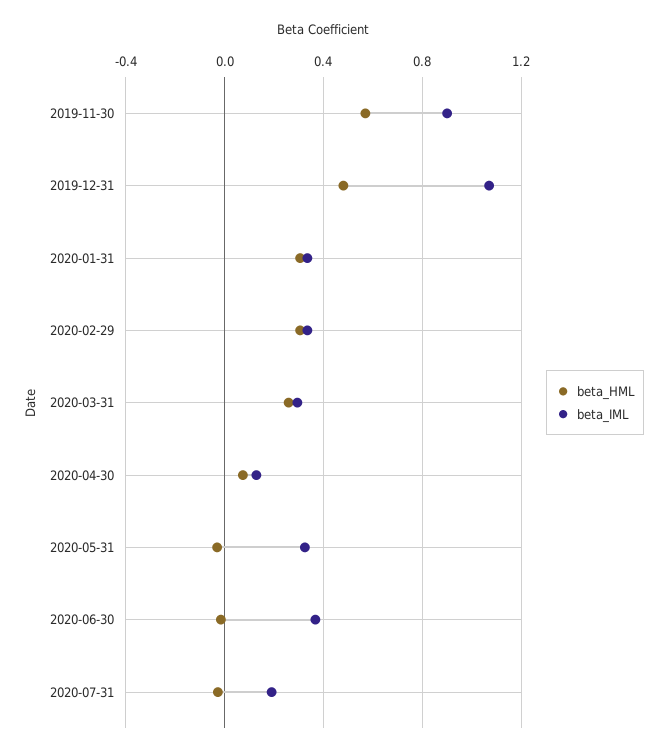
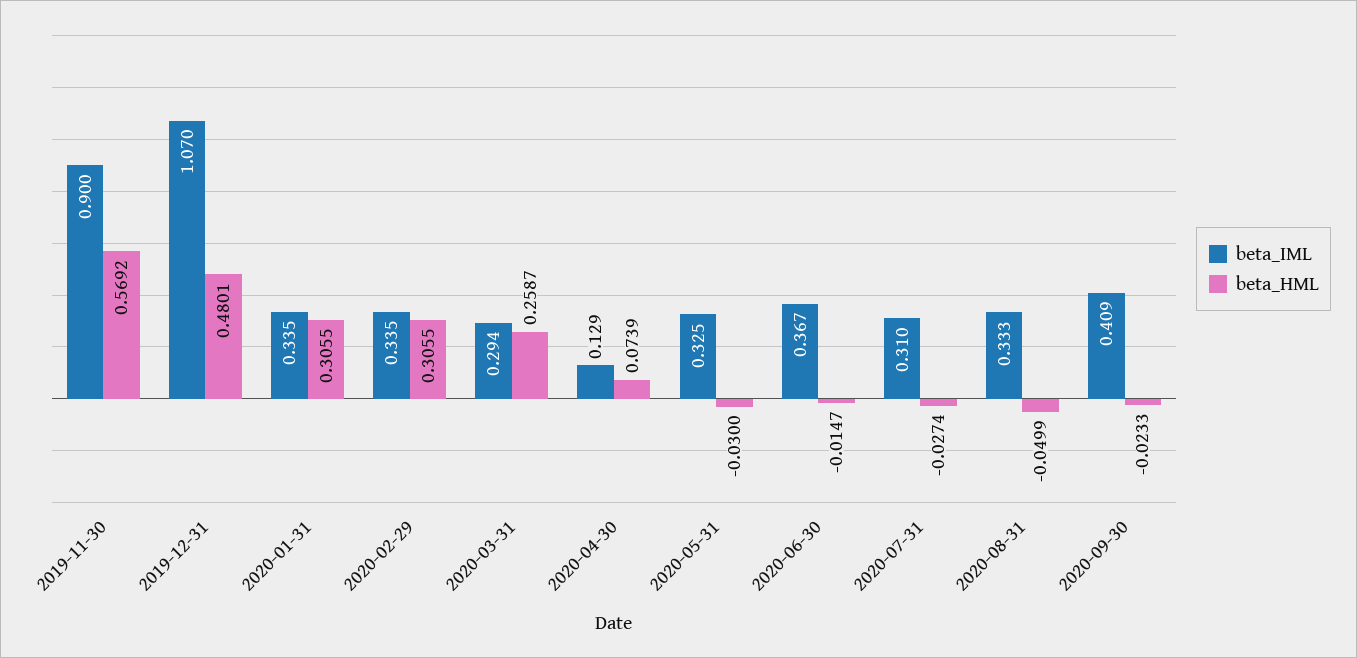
beta_IML, 2020-07-31: 0.2 -> 0.31
beta_IML, 2020-08-31: none -> 0.333
beta_HML, 2020-08-31: none -> -0.0499
beta_IML, 2020-09-30: none -> 0.409
beta_HML, 2020-09-30: none -> -0.0233

